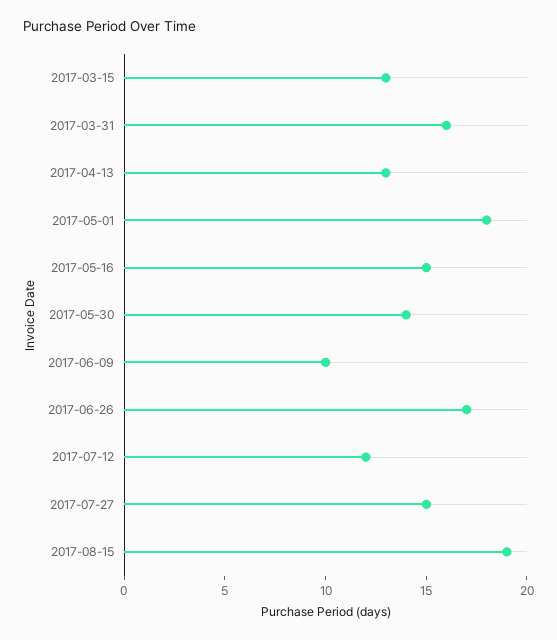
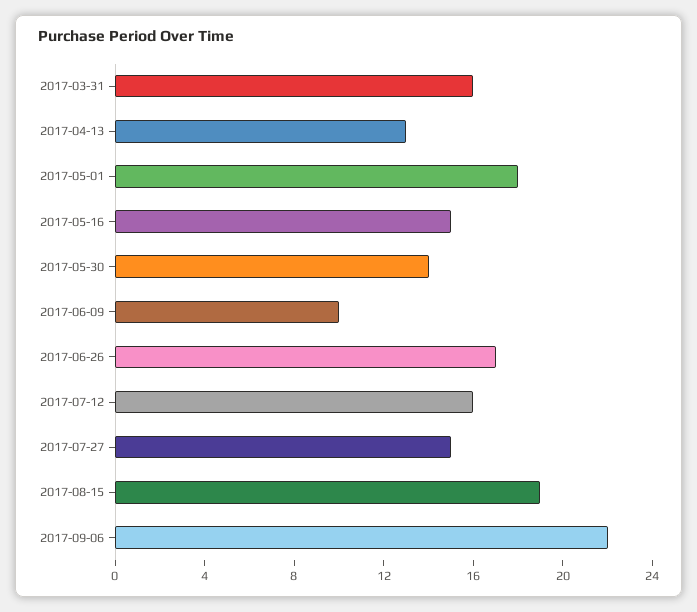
2017-03-15: 13 -> none
2017-07-12: 12 -> 16
2017-09-06: none -> 22

